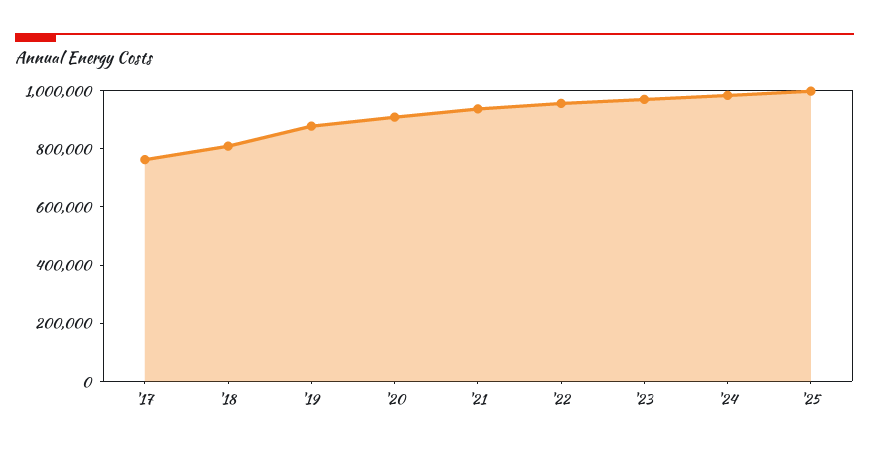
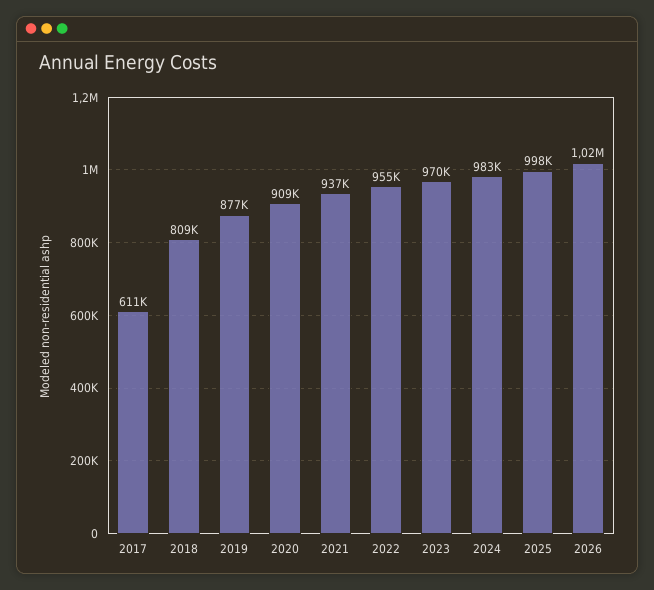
'17: 750000 -> 611000
2026: none -> 1020000

